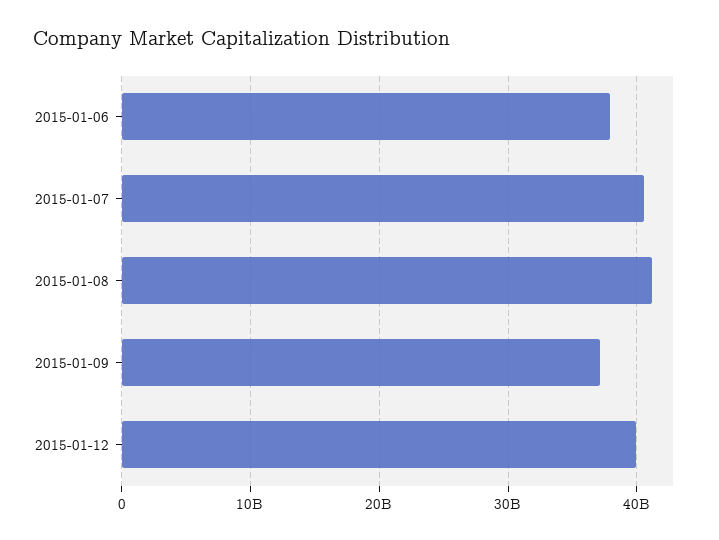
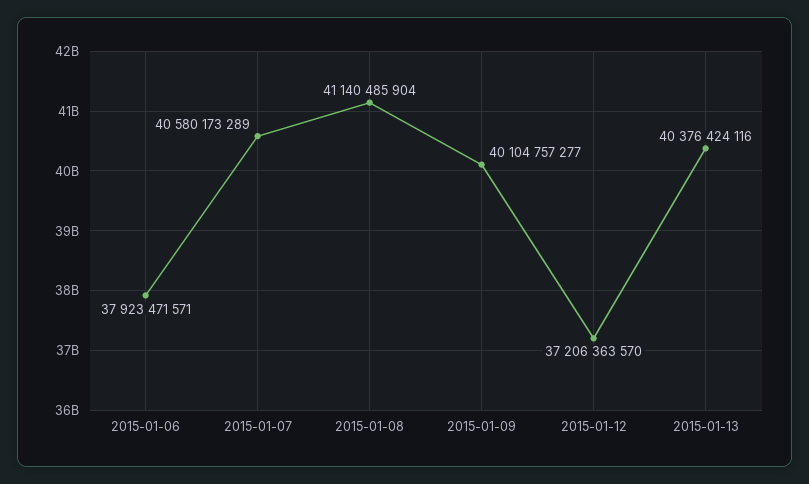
2015-01-09: 37000000000 -> 40104757277
2015-01-12: 40000000000 -> 37206363570
2015-01-13: none -> 40376424116

